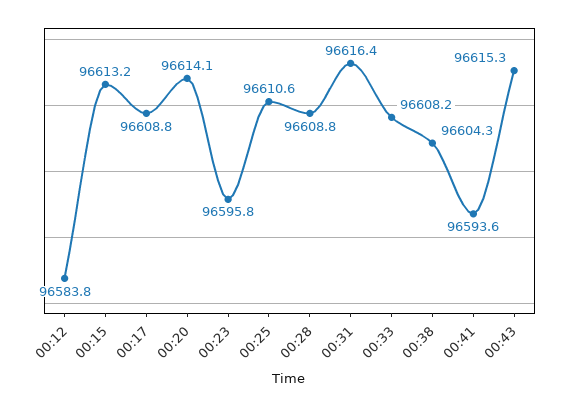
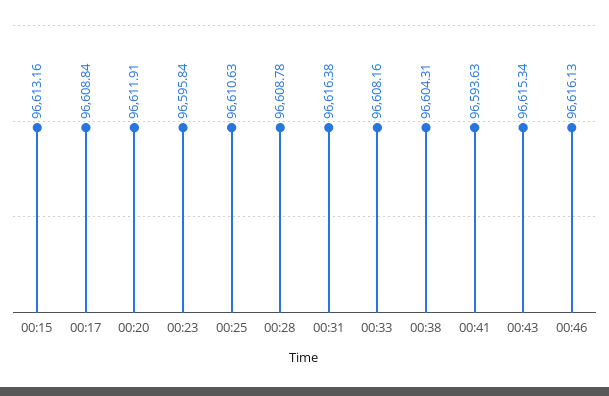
00:12: 96583.8 -> none
00:20: 96614.1 -> 96611.91
00:46: none -> 96616.13

